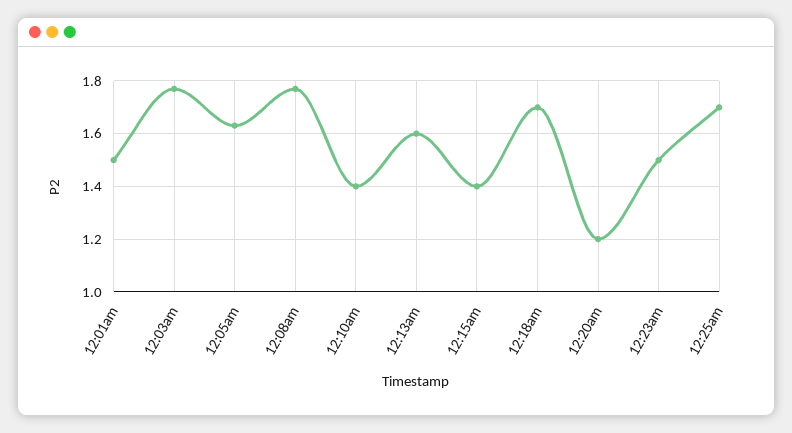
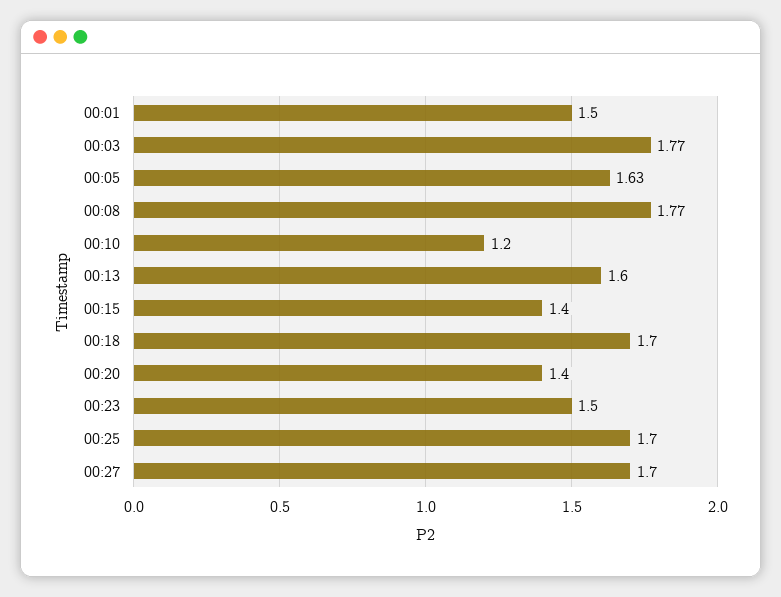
12:10am: 1.4 -> 1.2
12:20am: 1.2 -> 1.4
00:27: none -> 1.7

